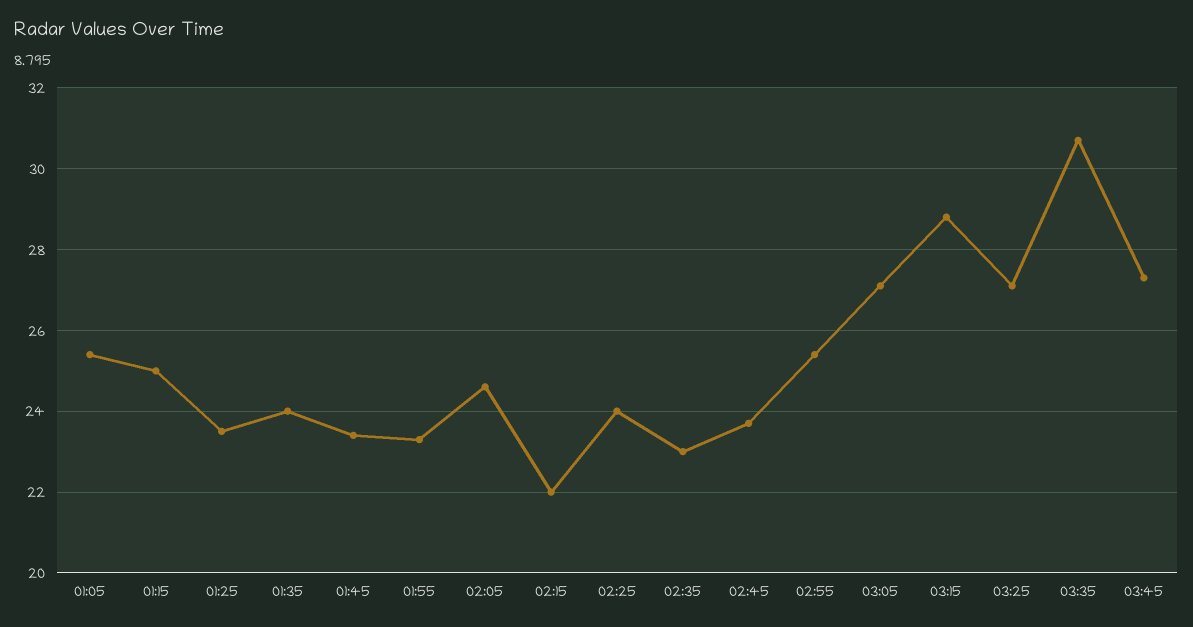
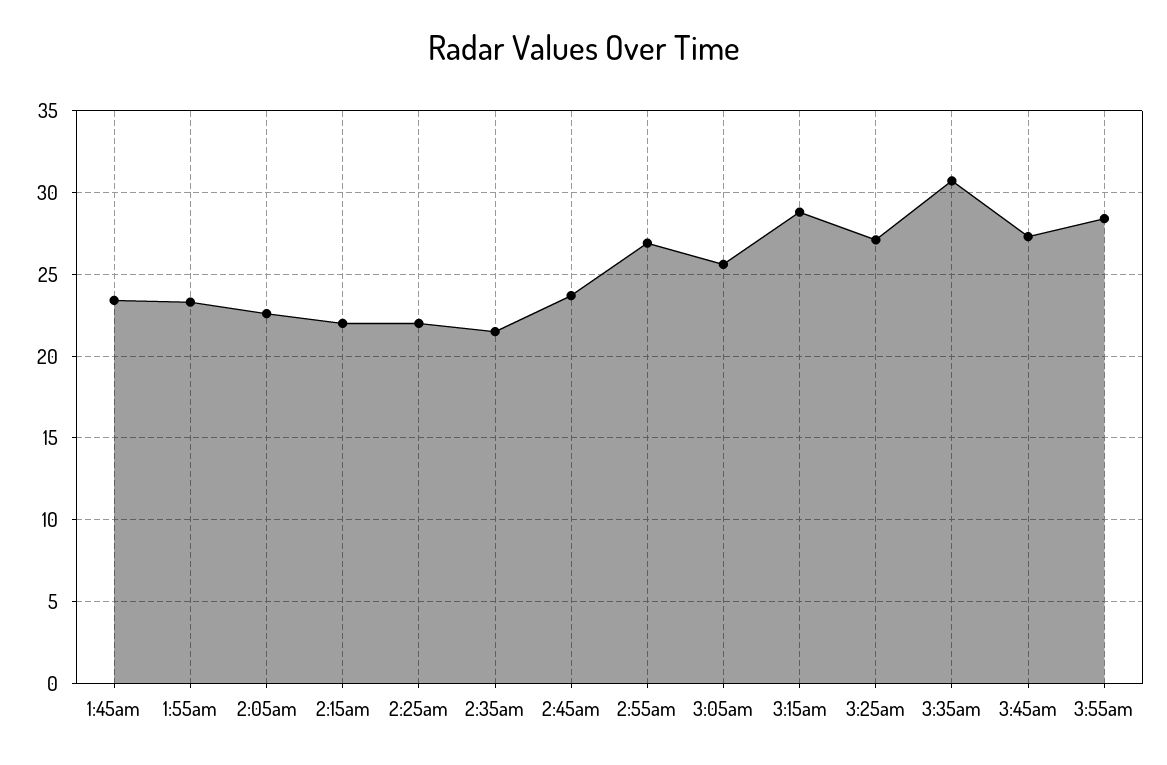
01:05: 25.5 -> none
01:15: 25 -> none
01:25: 23.5 -> none
01:35: 24 -> none
02:05: 24.5 -> 22.5
02:25: 24 -> 22
02:35: 23 -> 21.5
02:55: 25.5 -> 27
03:05: 27 -> 25.5
3:55am: none -> 28.5

